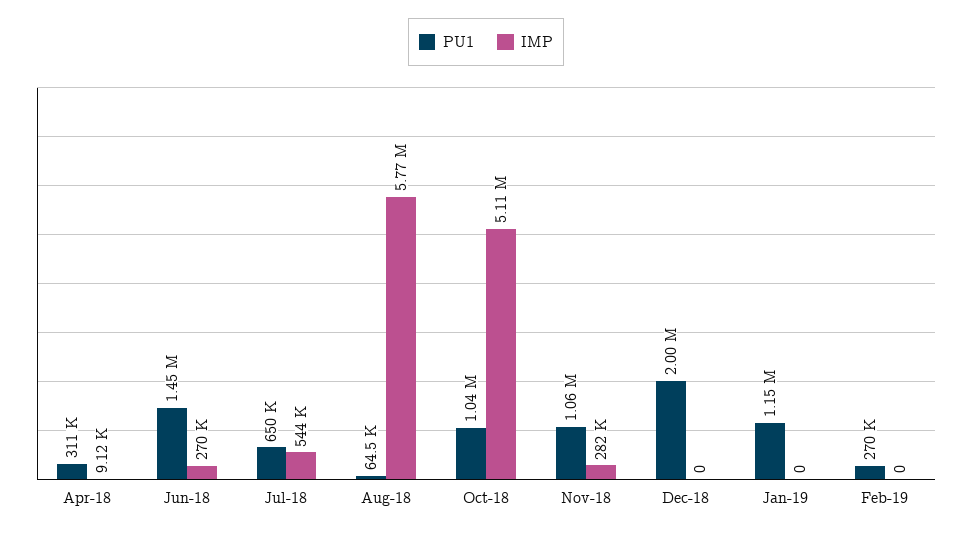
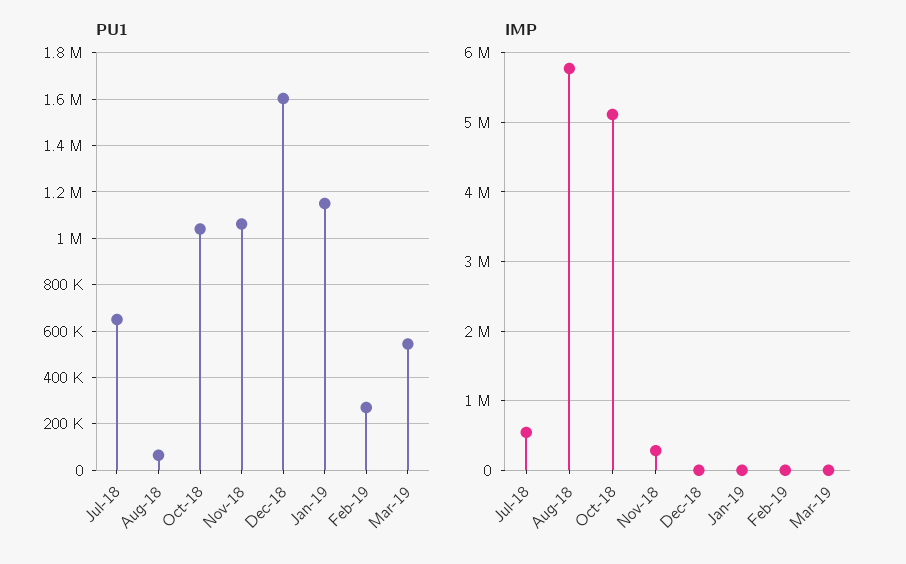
PU1, Apr-18: 311000 -> none
IMP, Apr-18: 9120 -> none
PU1, Jun-18: 1450000 -> none
IMP, Jun-18: 270000 -> none
PU1, Dec-18: 2000000 -> 1600000
PU1, Mar-19: none -> 550000
IMP, Mar-19: none -> 0

